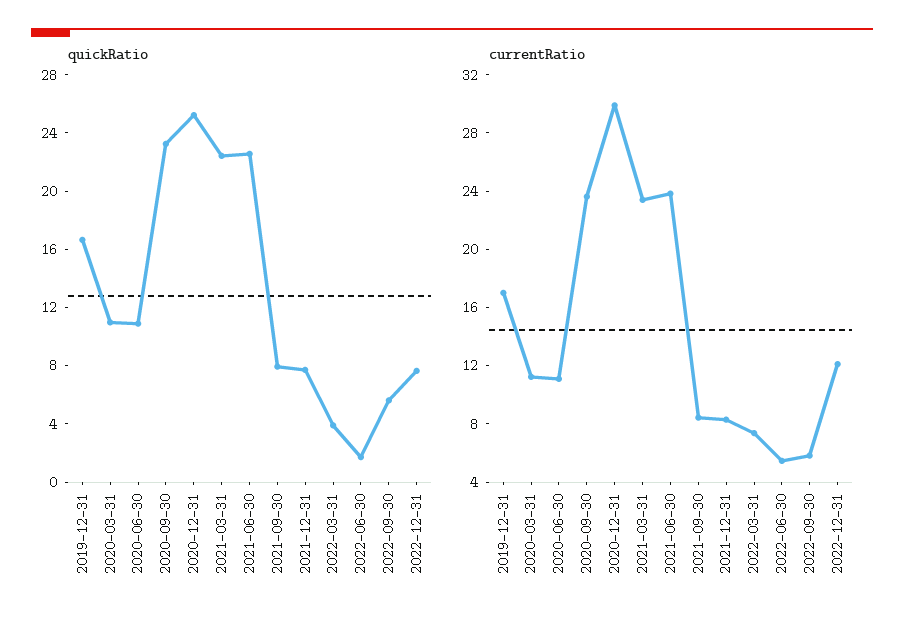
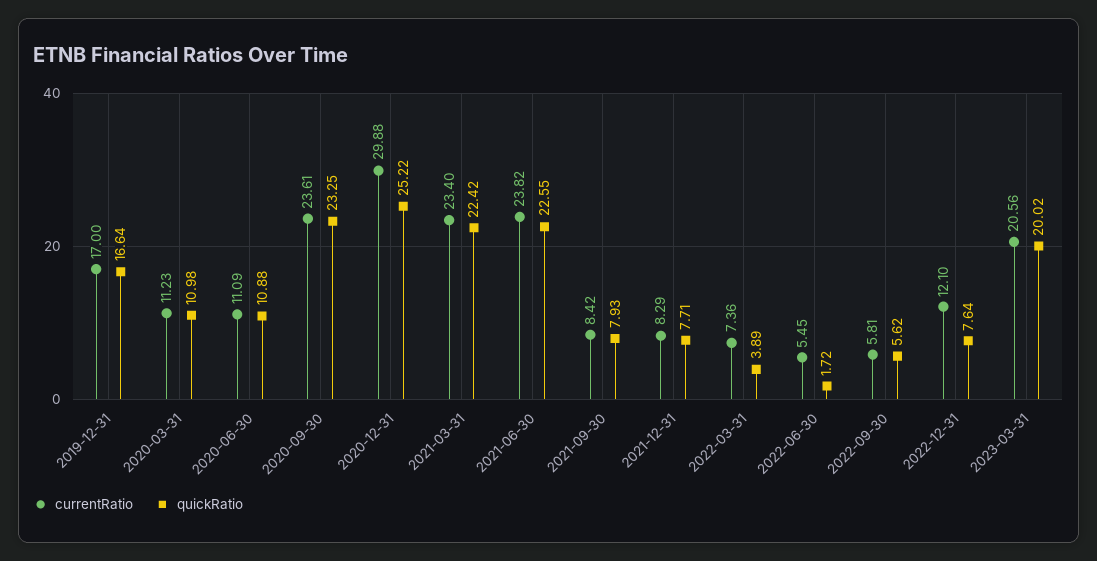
currentRatio, 2023-03-31: none -> 20.56
quickRatio, 2023-03-31: none -> 20.02

